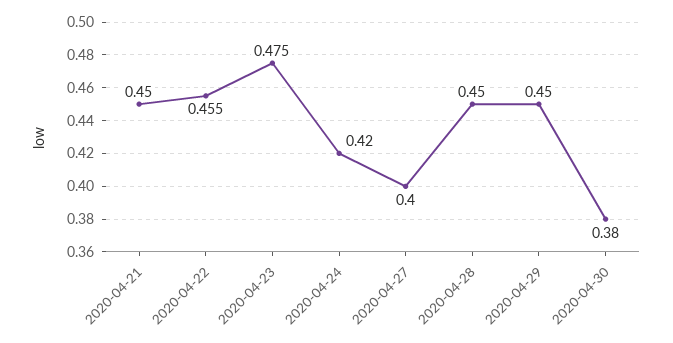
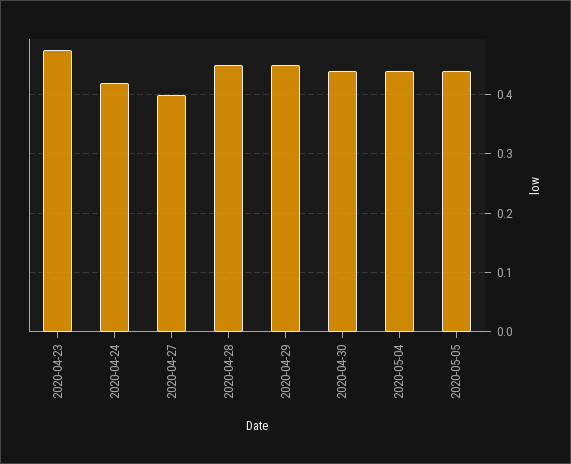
2020-04-21: 0.45 -> none
2020-04-22: 0.455 -> none
2020-04-30: 0.38 -> 0.44
2020-05-04: none -> 0.44
2020-05-05: none -> 0.44

